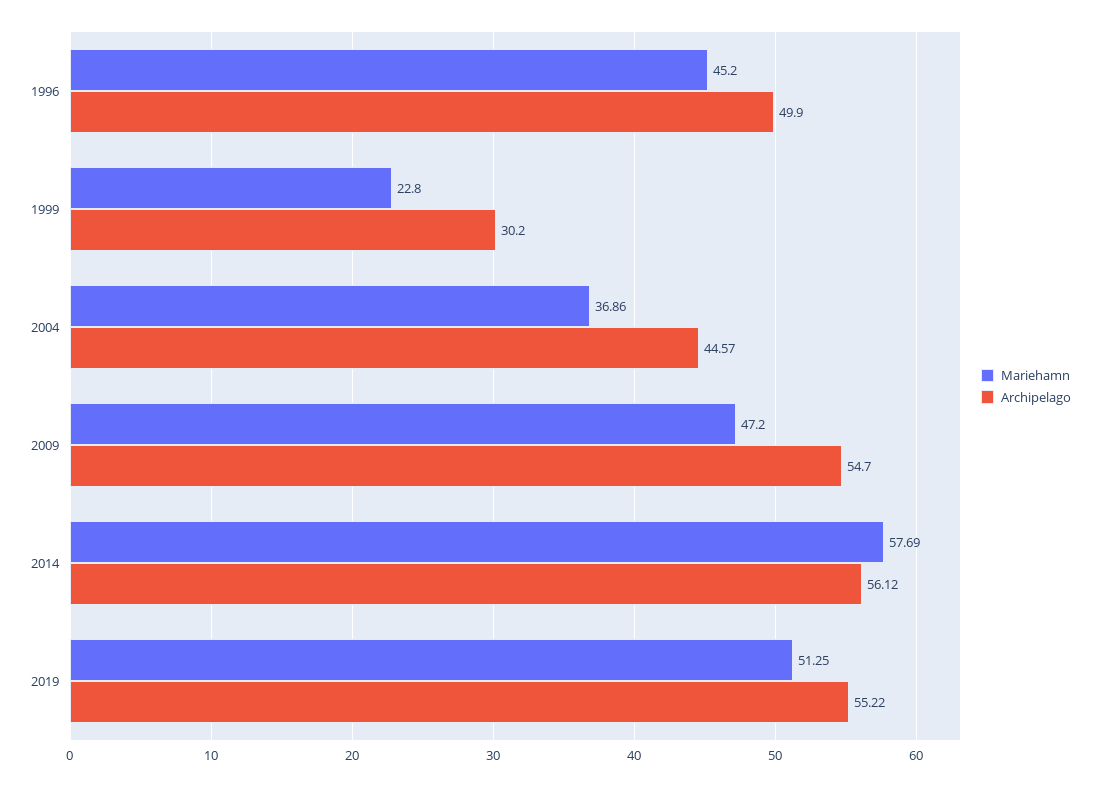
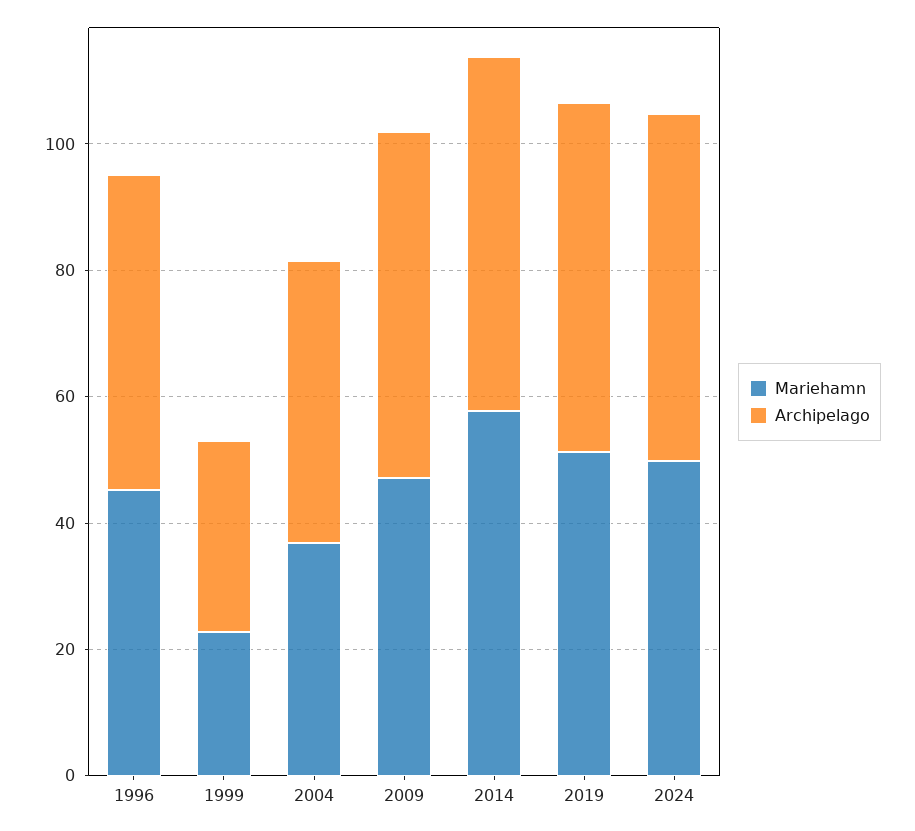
Mariehamn, 2024: none -> 50
Archipelago, 2024: none -> 55

